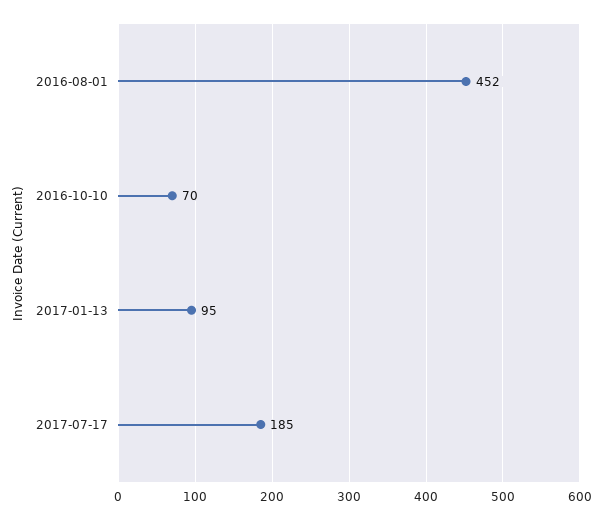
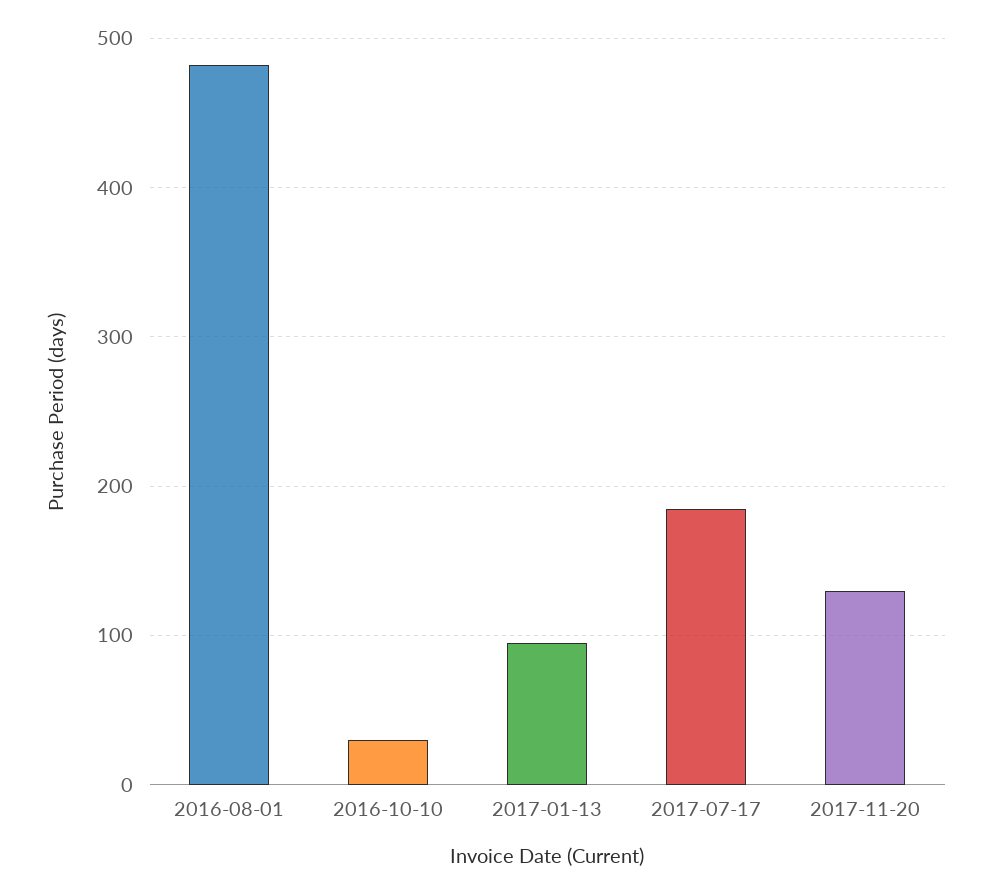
2016-08-01: 452 -> 480
2016-10-10: 70 -> 30
2017-11-20: none -> 130

